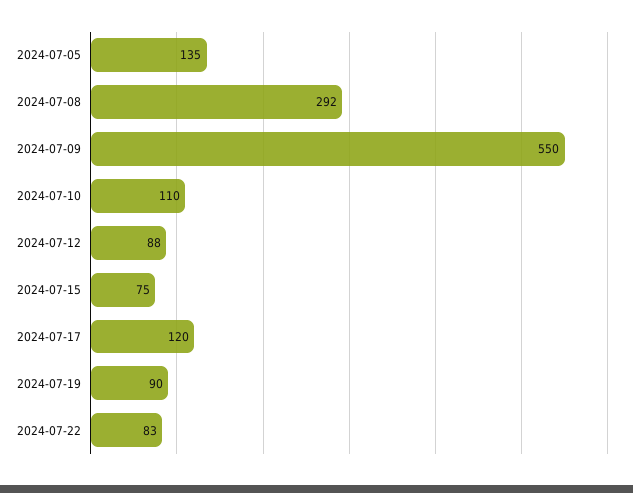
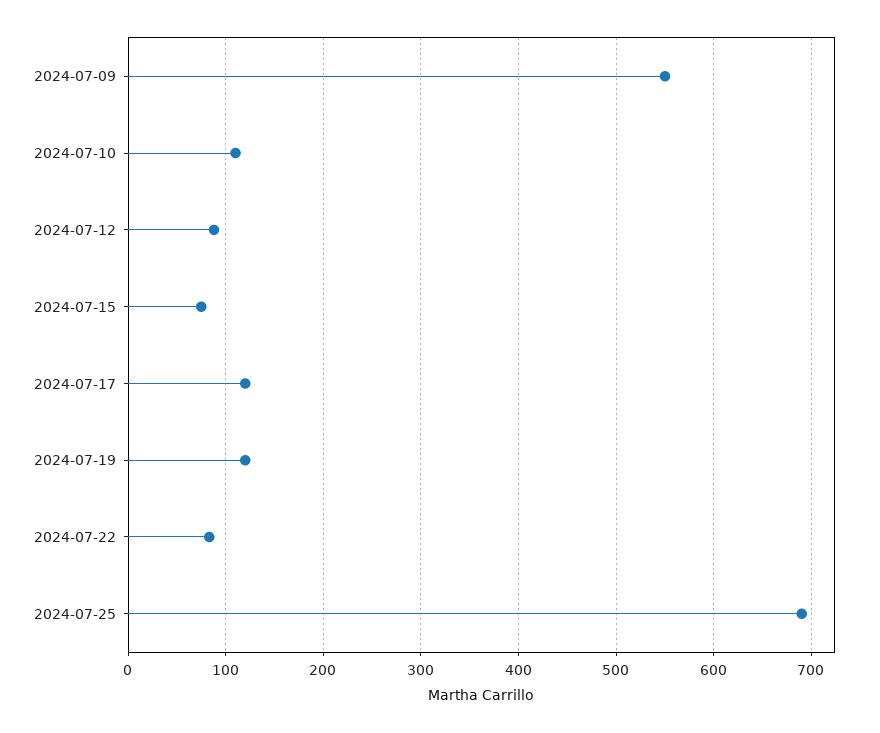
2024-07-05: 135 -> none
2024-07-08: 292 -> none
2024-07-19: 90 -> 120
2024-07-25: none -> 690

